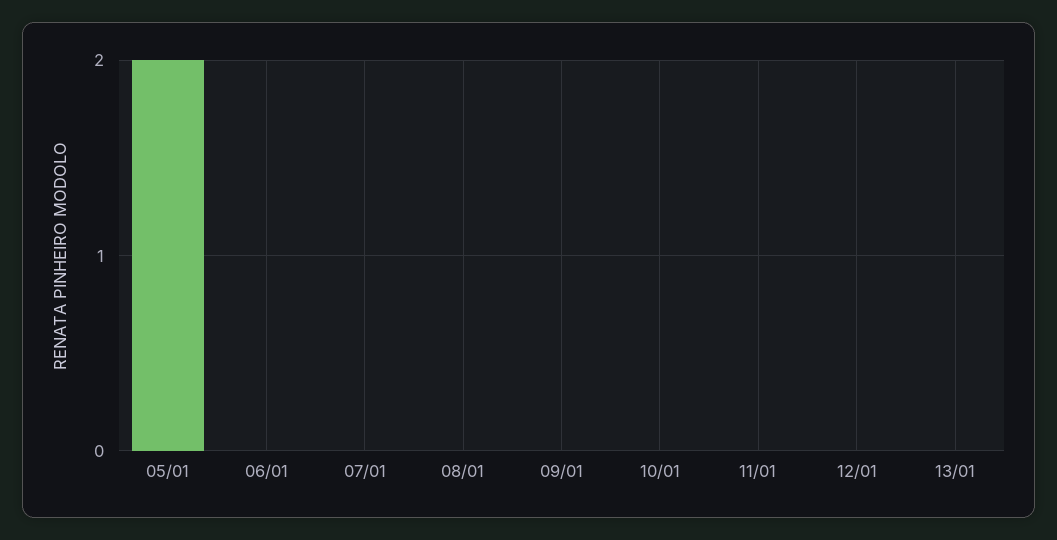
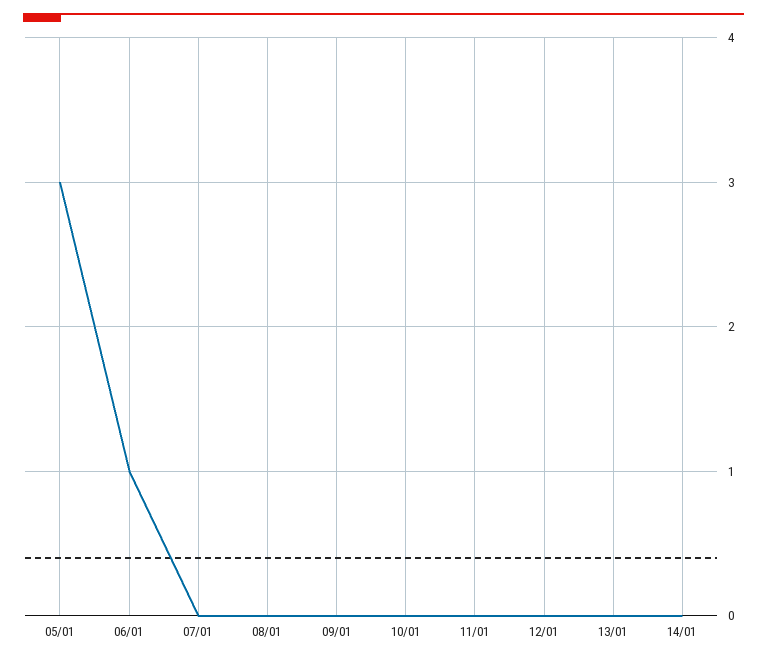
05/01: 2 -> 3
06/01: 0 -> 1
14/01: none -> 0

